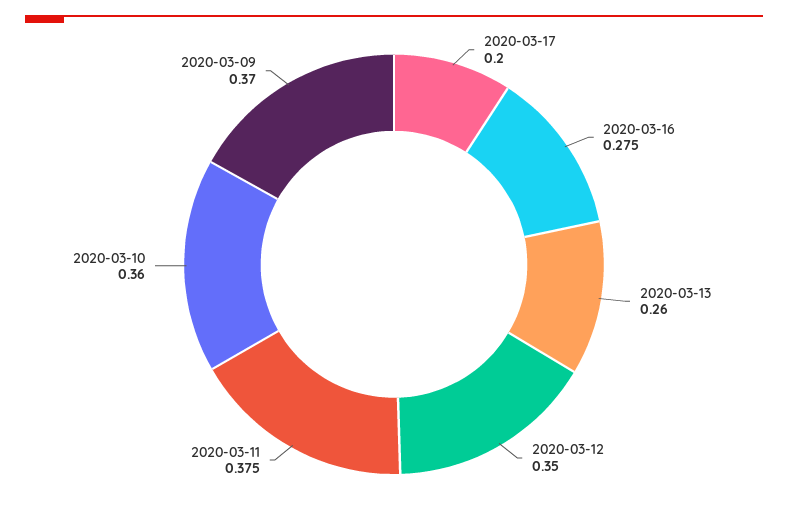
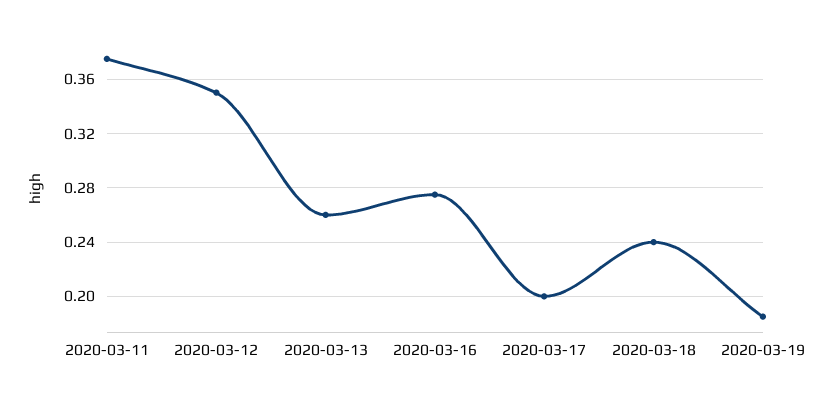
2020-03-10: 0.36 -> none
2020-03-09: 0.37 -> none
2020-03-18: none -> 0.24
2020-03-19: none -> 0.185

